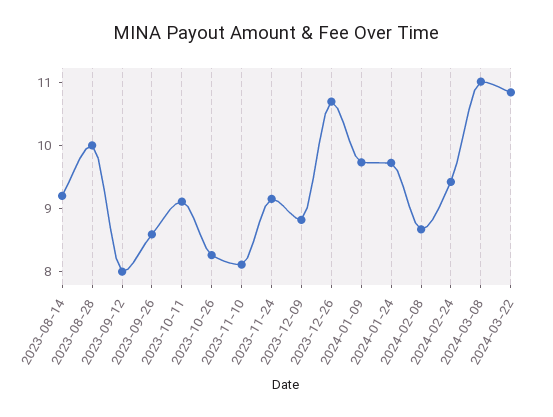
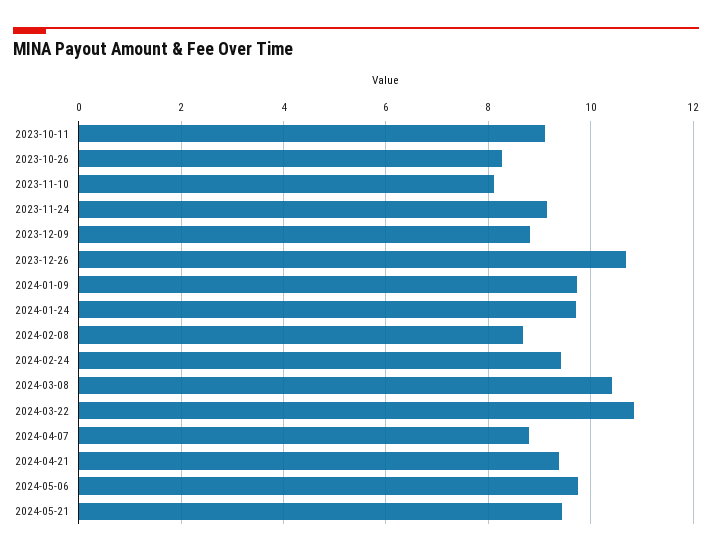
2023-08-14: 9.2 -> none
2023-08-28: 10 -> none
2023-09-12: 8 -> none
2023-09-26: 8.6 -> none
2024-03-08: 11 -> 10.4
2024-04-07: none -> 8.8
2024-04-21: none -> 9.4
2024-05-06: none -> 9.8
2024-05-21: none -> 9.4

